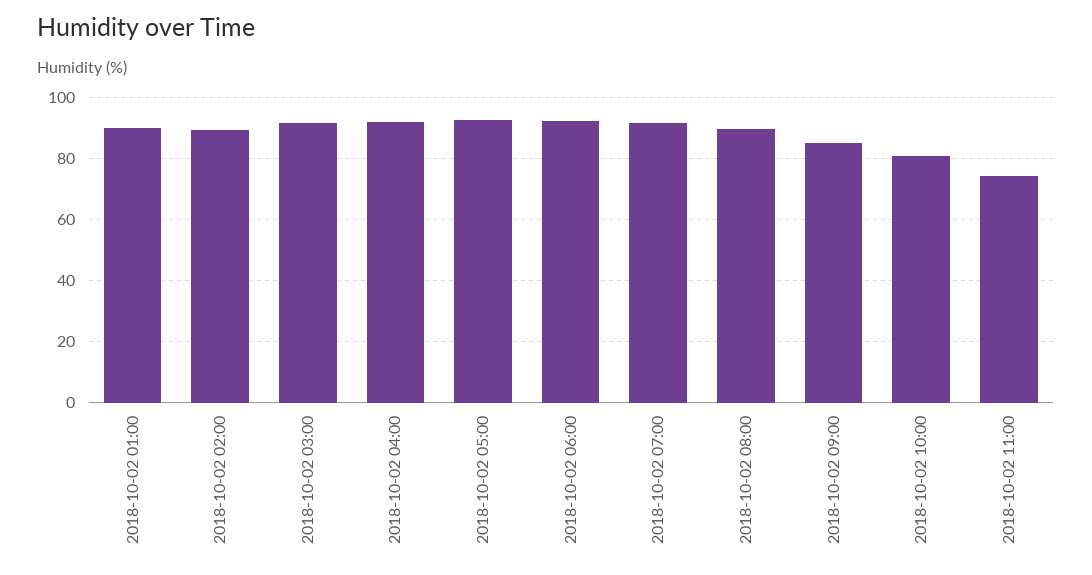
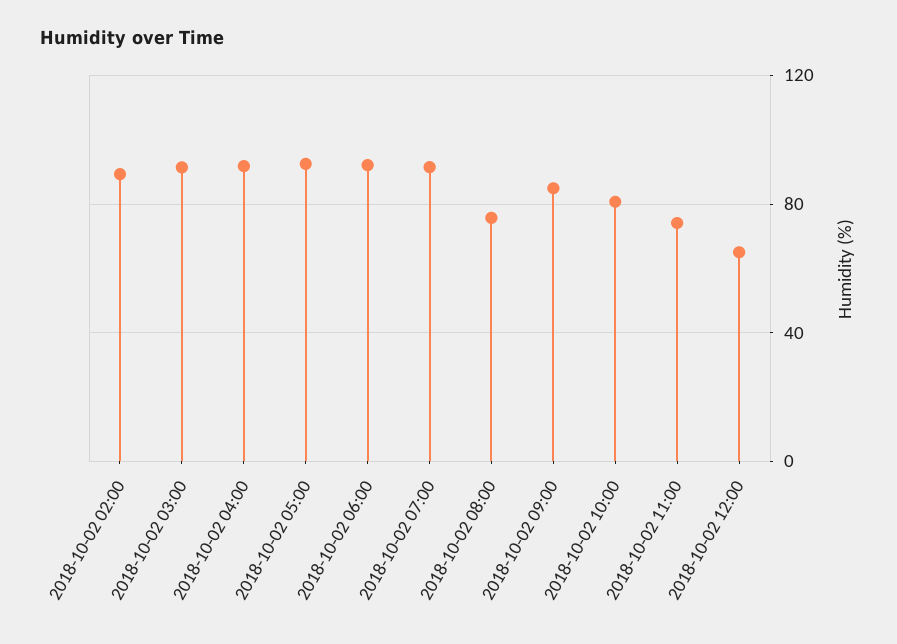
2018-10-02 01:00: 90 -> none
2018-10-02 08:00: 90 -> 75
2018-10-02 12:00: none -> 65

